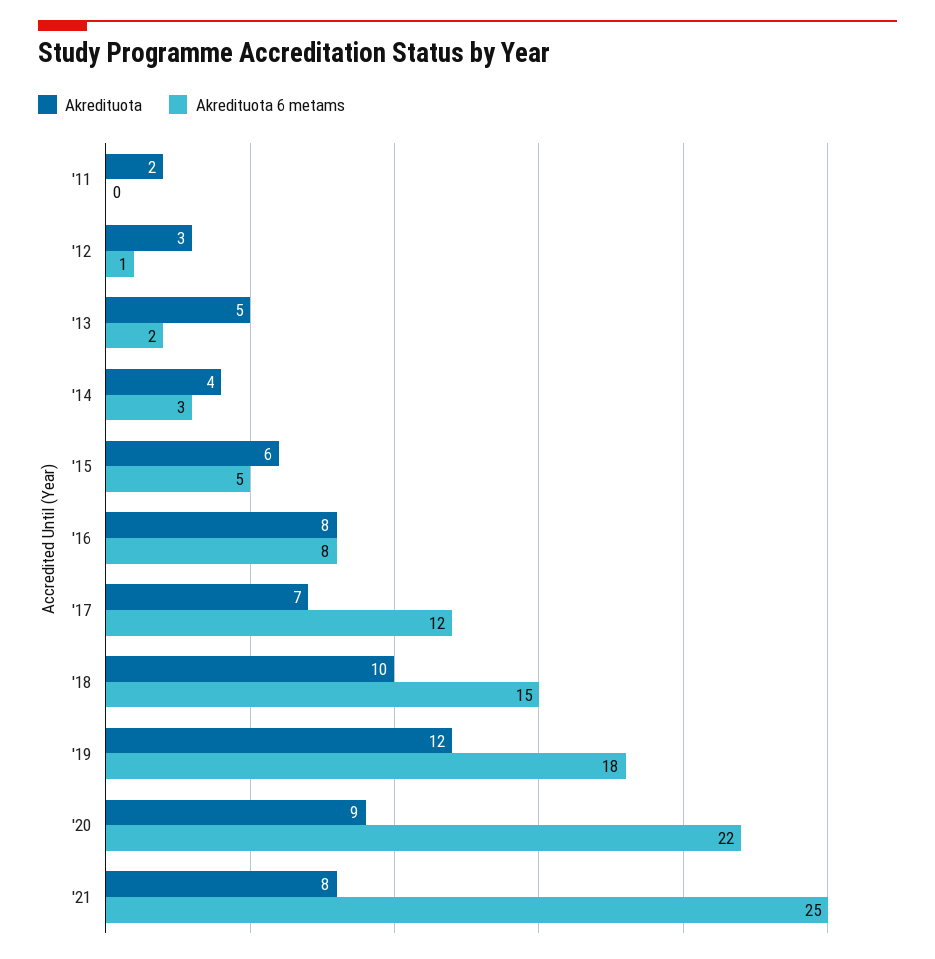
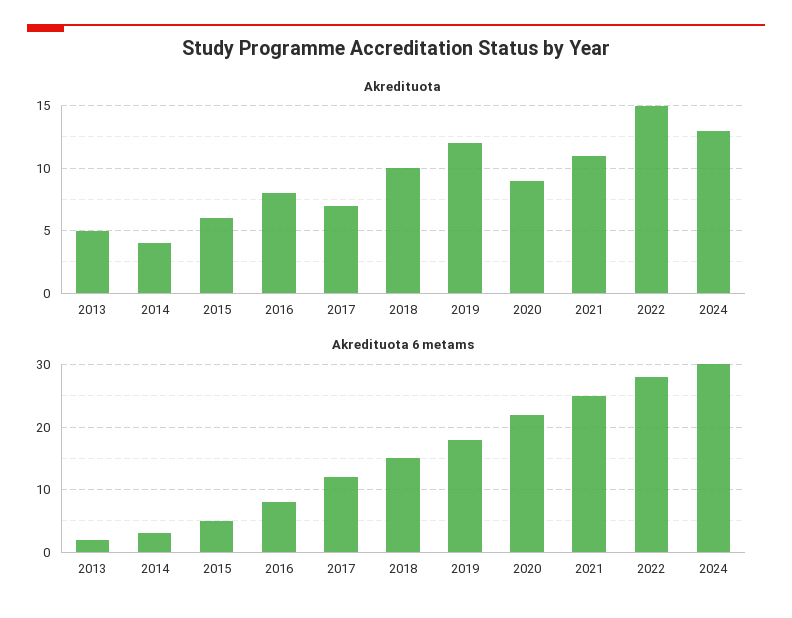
Akredituota, '11: 2 -> none
Akredituota 6 metams, '11: 0 -> none
Akredituota, '12: 3 -> none
Akredituota 6 metams, '12: 1 -> none
Akredituota, '21: 8 -> 11
Akredituota, 2022: none -> 15
Akredituota, 2024: none -> 13
Akredituota 6 metams, 2022: none -> 28
Akredituota 6 metams, 2024: none -> 30

